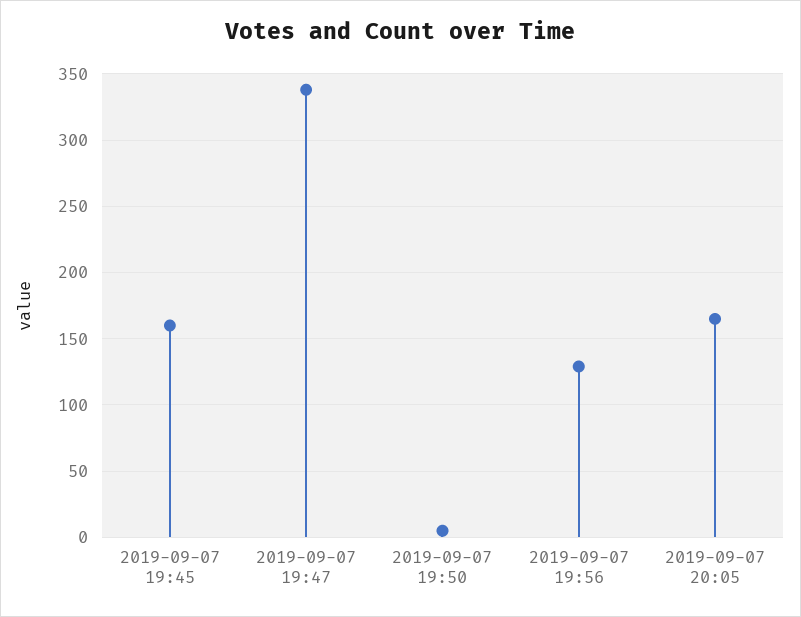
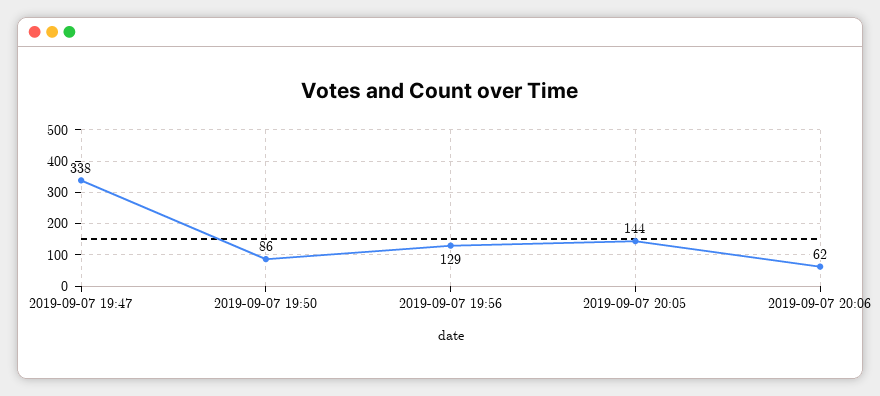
2019-09-07 19:45: 160 -> none
2019-09-07 19:50: 5 -> 86
2019-09-07 20:05: 165 -> 144
2019-09-07 20:06: none -> 62

